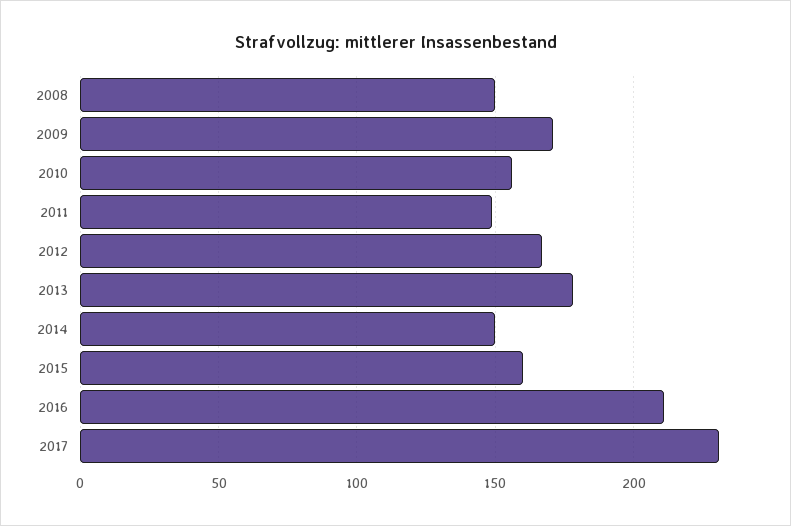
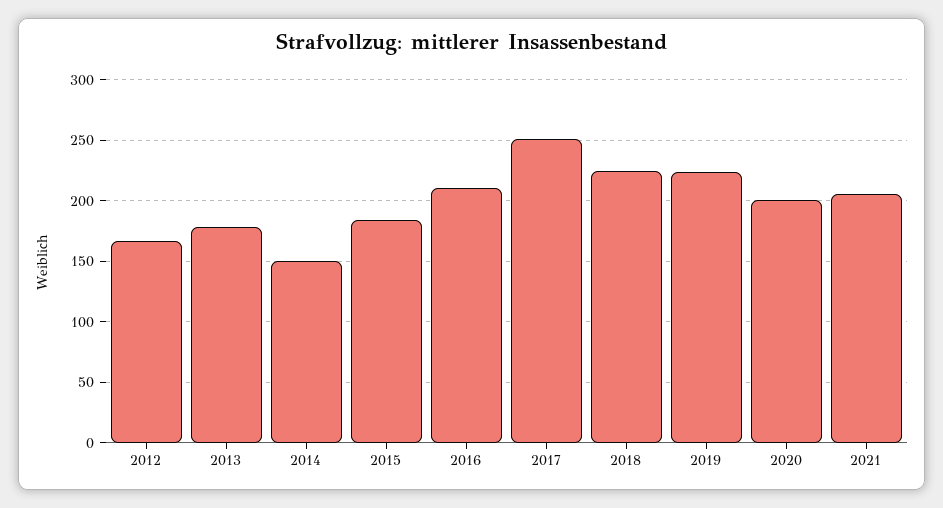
2008: 150 -> none
2009: 170 -> none
2010: 155 -> none
2011: 150 -> none
2015: 160 -> 185
2017: 230 -> 250
2018: none -> 225
2019: none -> 225
2020: none -> 200
2021: none -> 205

